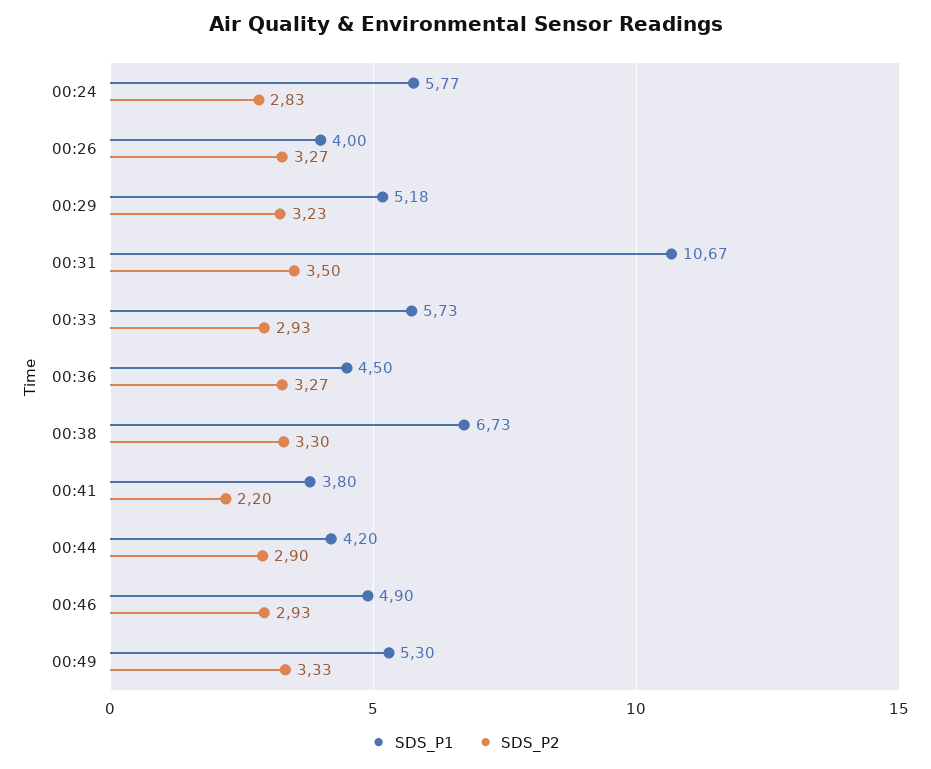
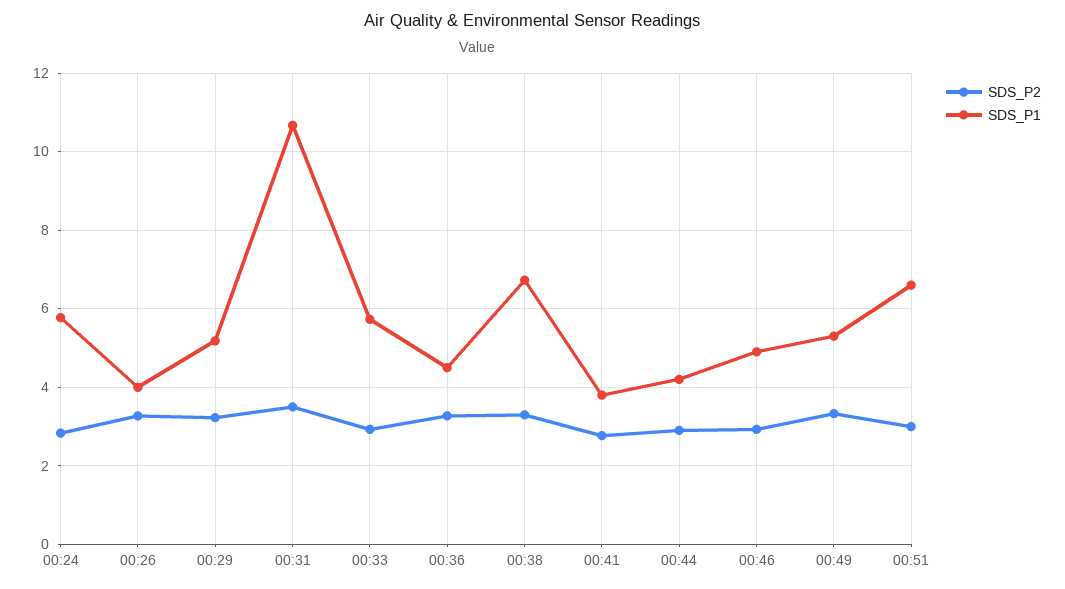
SDS_P2, 00:41: 2.2 -> 2.8
SDS_P2, 00:51: none -> 3
SDS_P1, 00:51: none -> 6.6

